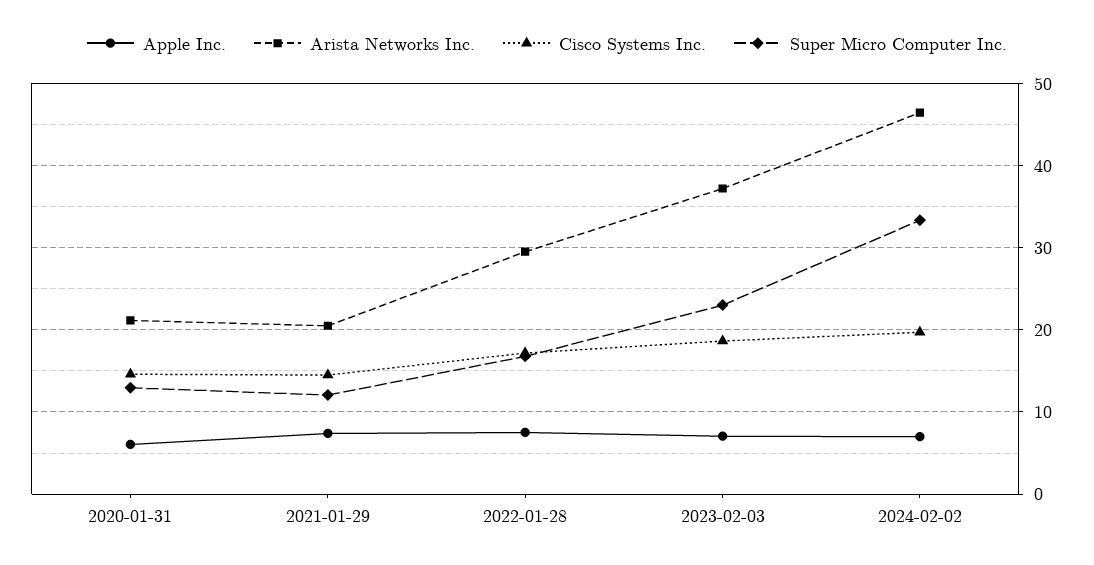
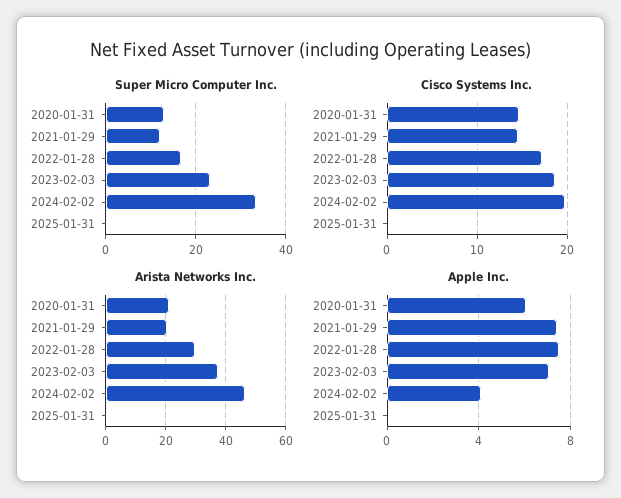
Apple Inc., 2024-02-02: 7 -> 4
Super Micro Computer Inc., 2025-01-31: none -> 0
Cisco Systems Inc., 2025-01-31: none -> 0
Arista Networks Inc., 2025-01-31: none -> 0
Apple Inc., 2025-01-31: none -> 0

